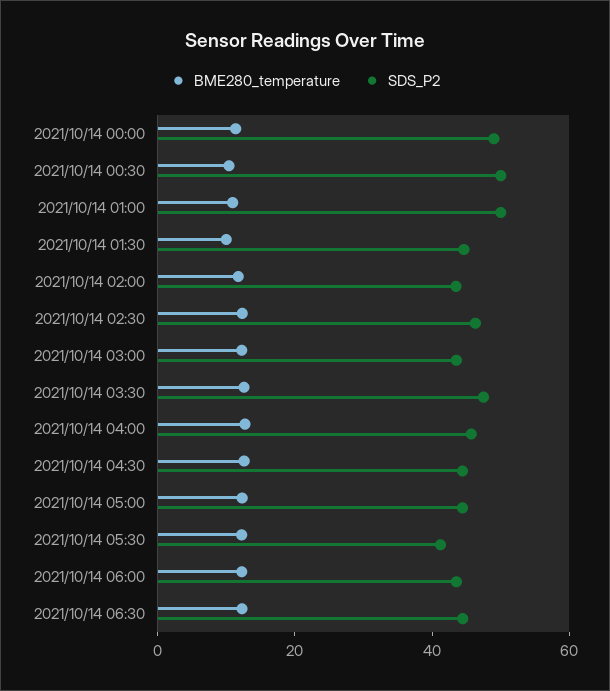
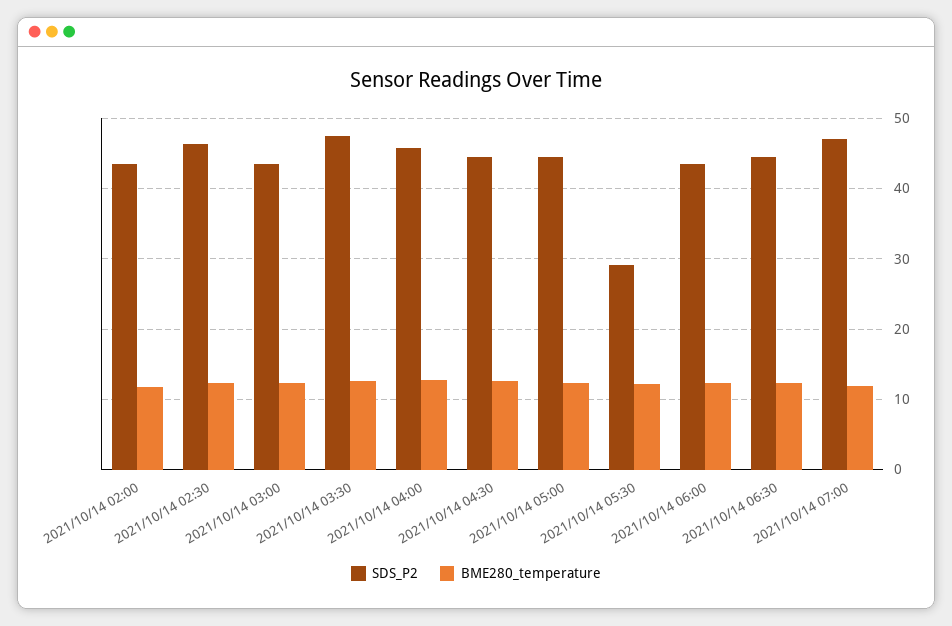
BME280_temperature, 2021/10/14 00:00: 10 -> none
SDS_P2, 2021/10/14 00:00: 50 -> none
BME280_temperature, 2021/10/14 00:30: 10 -> none
SDS_P2, 2021/10/14 00:30: 50 -> none
BME280_temperature, 2021/10/14 01:00: 10 -> none
SDS_P2, 2021/10/14 01:00: 50 -> none
BME280_temperature, 2021/10/14 01:30: 10 -> none
SDS_P2, 2021/10/14 01:30: 45 -> none
SDS_P2, 2021/10/14 05:30: 40 -> 29
SDS_P2, 2021/10/14 07:00: none -> 47
BME280_temperature, 2021/10/14 07:00: none -> 12

